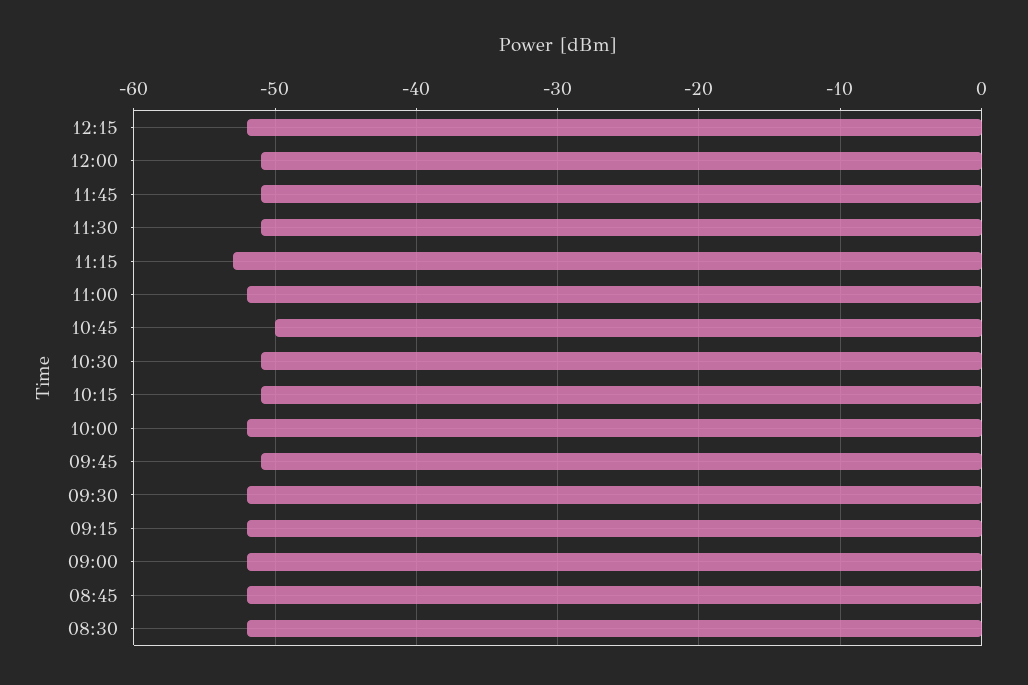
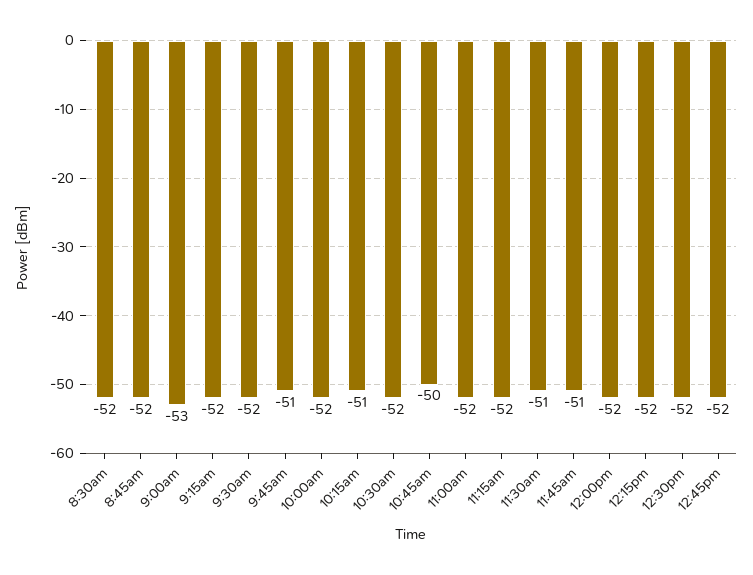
12:00: -51 -> -52
11:15: -53 -> -52
10:30: -51 -> -52
09:00: -52 -> -53
12:30pm: none -> -52
12:45pm: none -> -52

